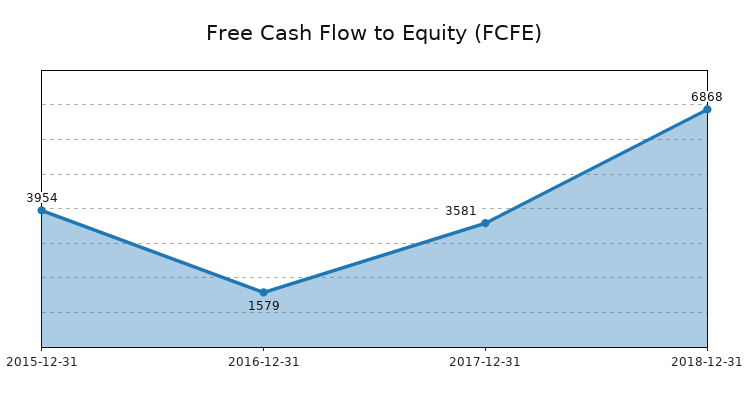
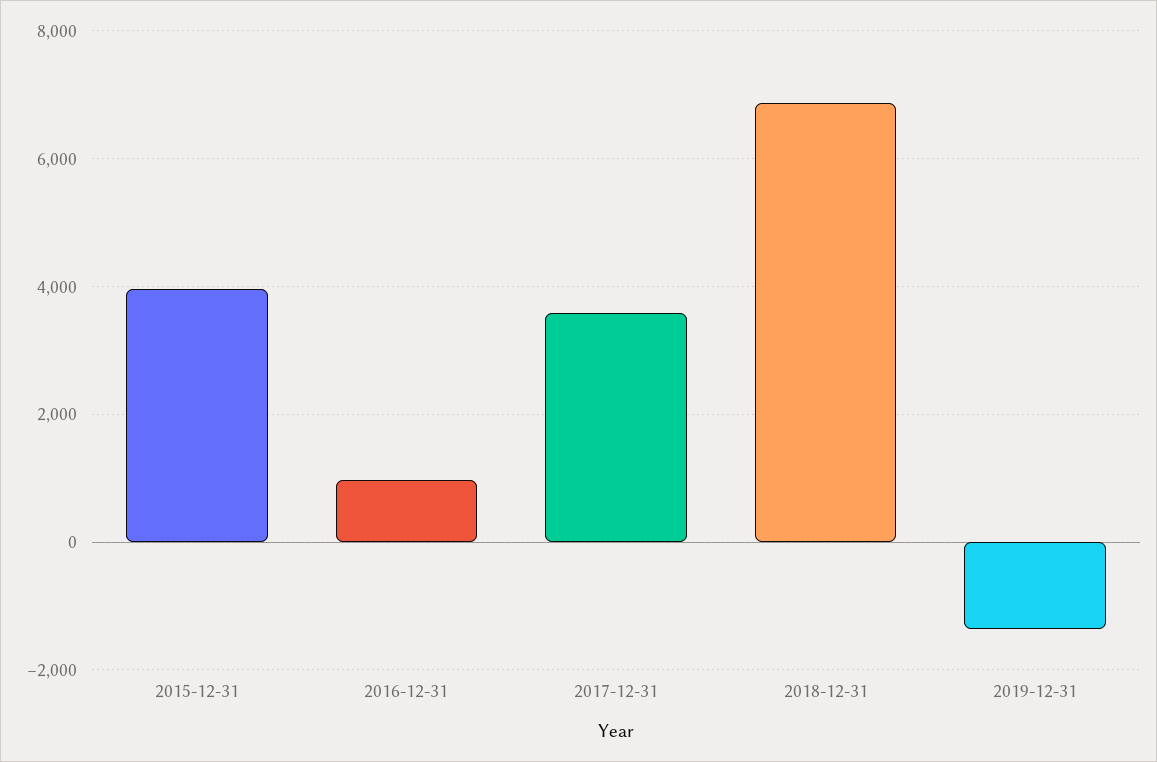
2016-12-31: 1579 -> 1000
2019-12-31: none -> -1400

